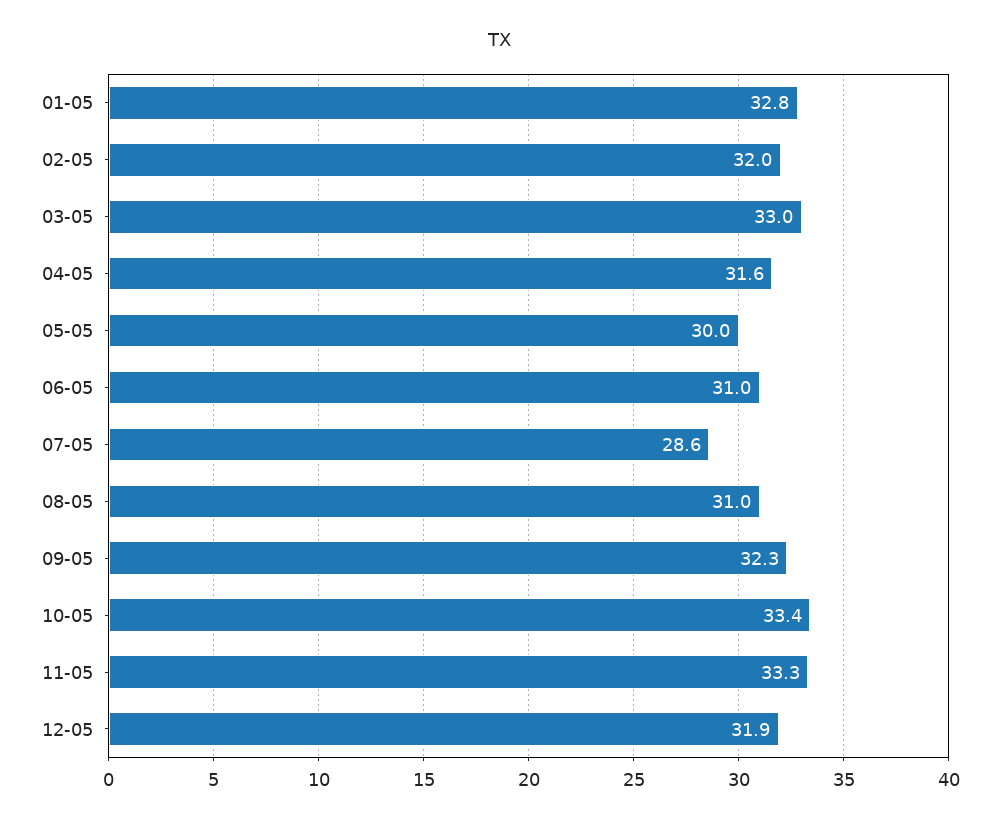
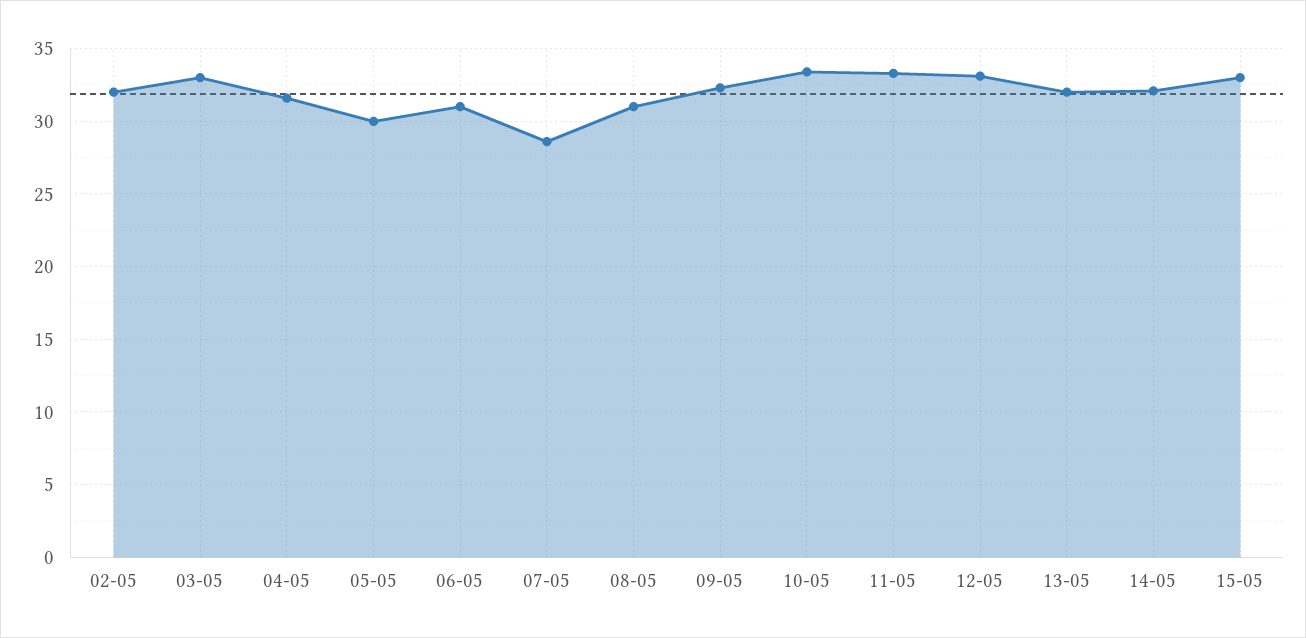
01-05: 32.8 -> none
12-05: 31.9 -> 33
13-05: none -> 32
14-05: none -> 32
15-05: none -> 33

